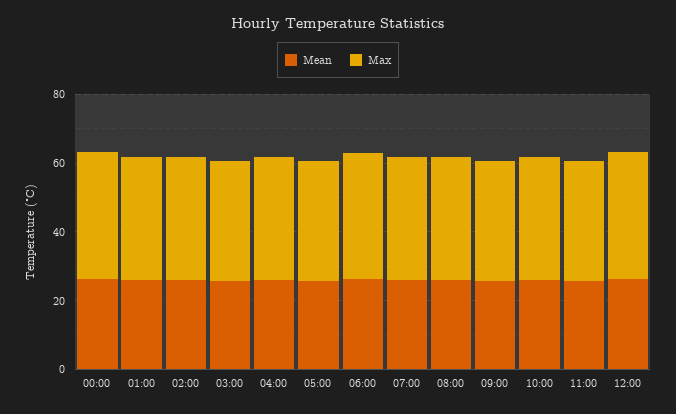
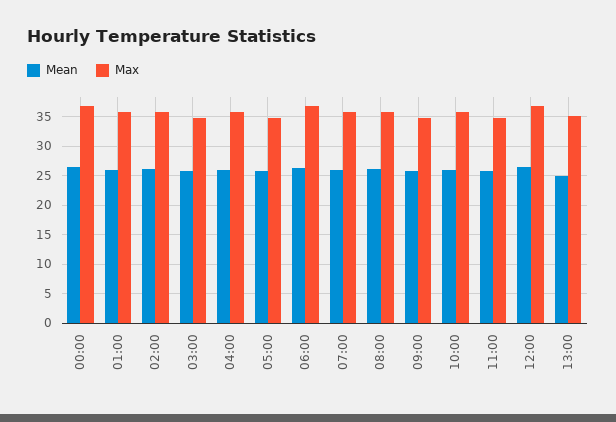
Mean, 13:00: none -> 25
Max, 13:00: none -> 35

